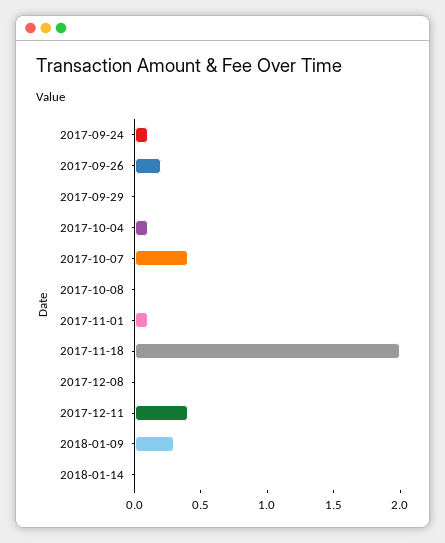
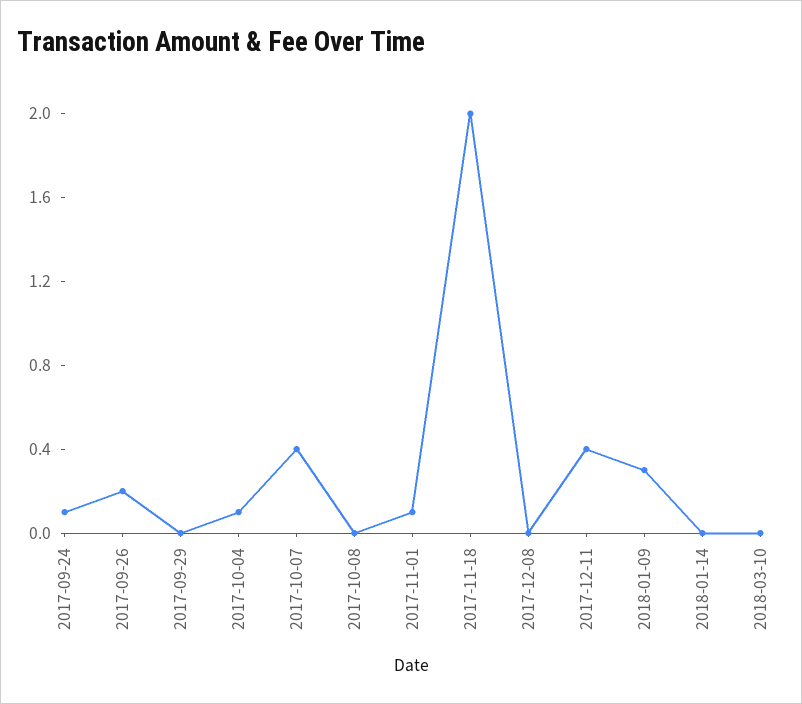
2018-03-10: none -> 0

